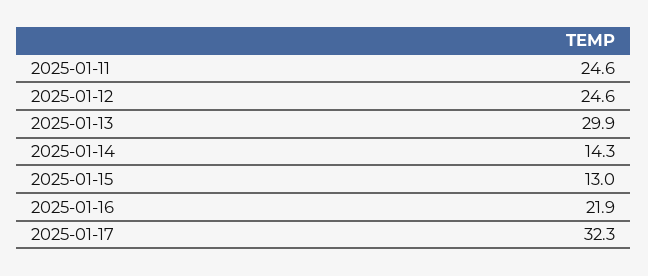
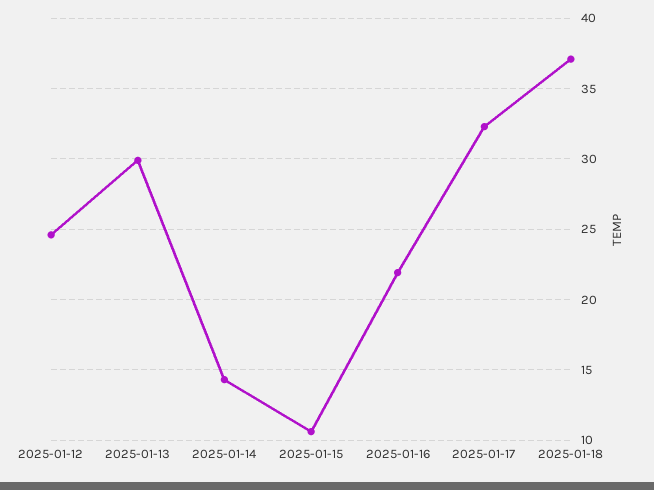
2025-01-11: 24.6 -> none
2025-01-15: 13 -> 10.5
2025-01-18: none -> 37

